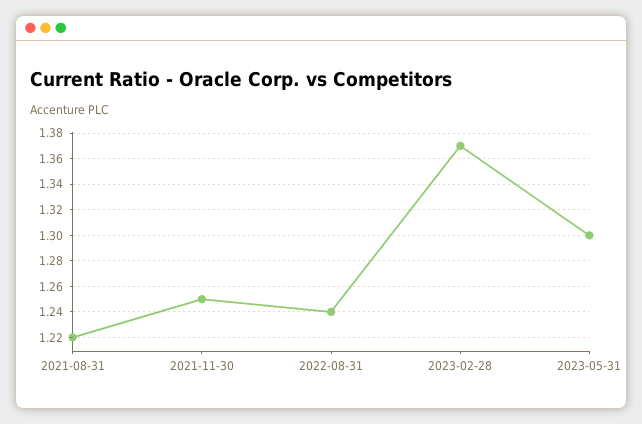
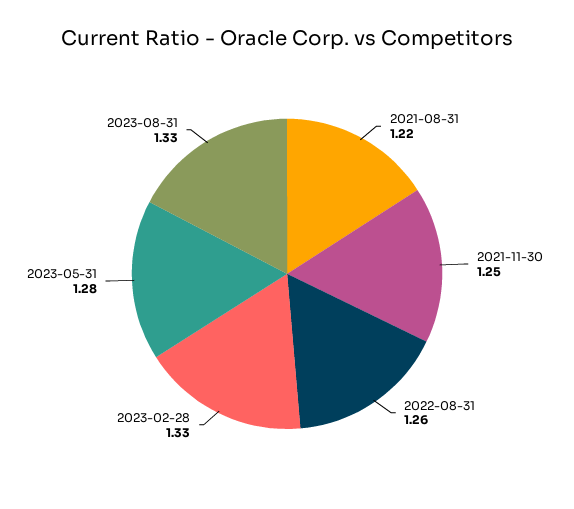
2022-08-31: 1.24 -> 1.26
2023-02-28: 1.37 -> 1.33
2023-05-31: 1.3 -> 1.28
2023-08-31: none -> 1.33

